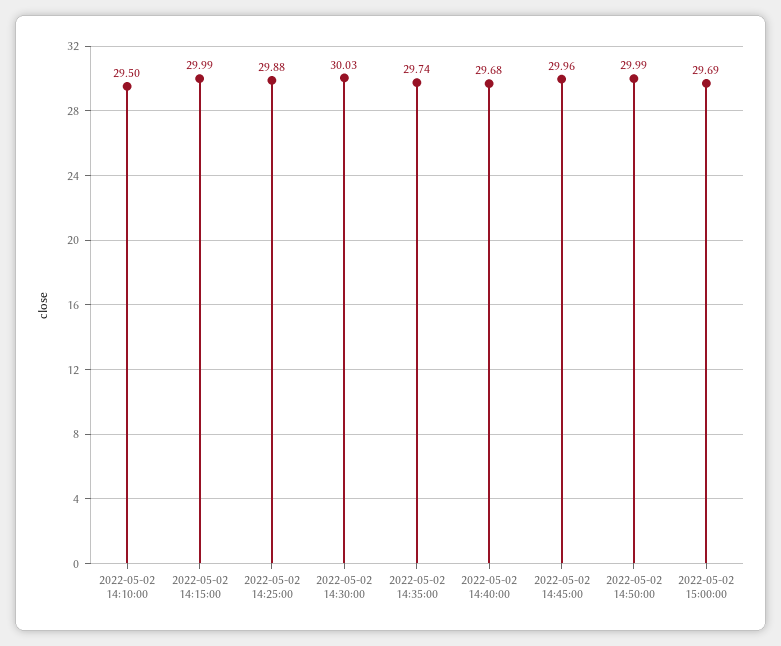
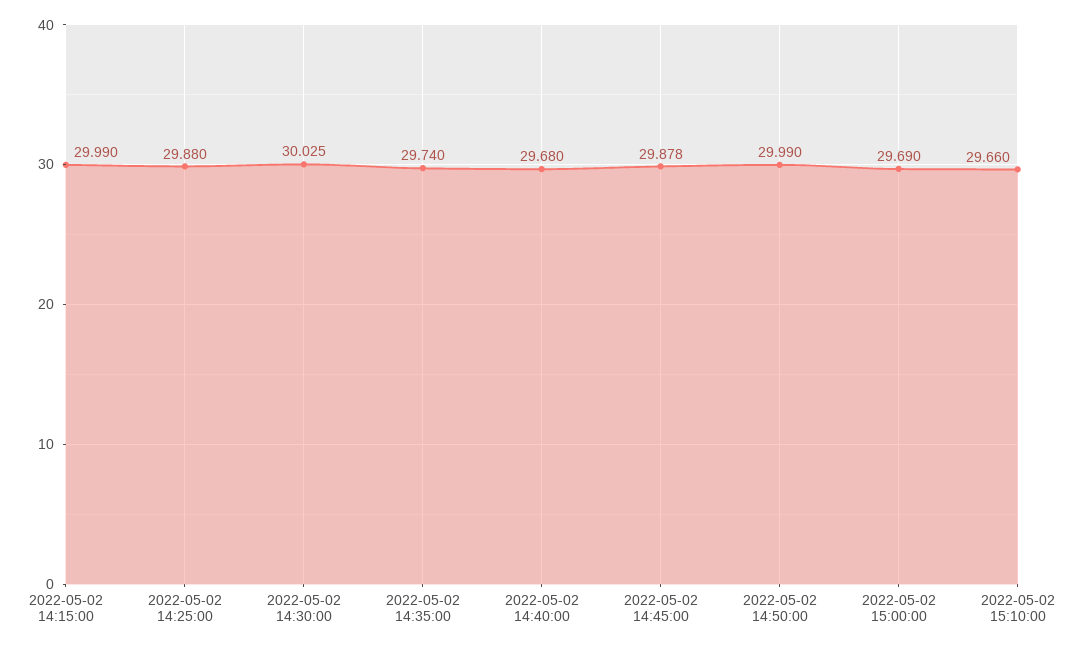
2022-05-02 14:10:00: 29.5 -> none
2022-05-02 14:45:00: 29.96 -> 29.878
2022-05-02 15:10:00: none -> 29.66

